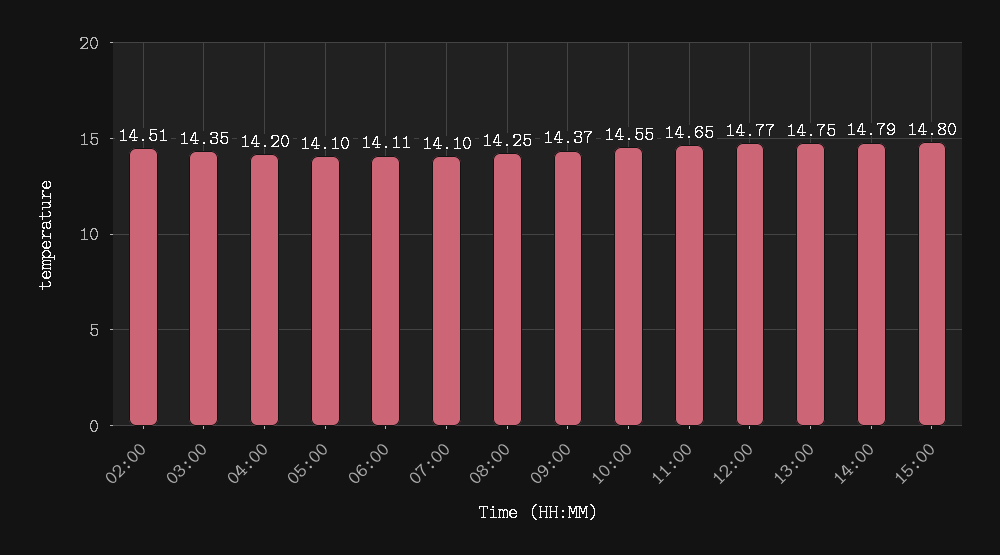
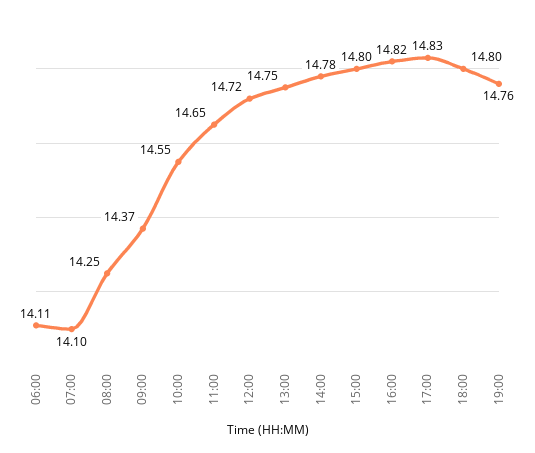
02:00: 14.51 -> none
03:00: 14.35 -> none
04:00: 14.2 -> none
05:00: 14.1 -> none
12:00: 14.77 -> 14.72
14:00: 14.79 -> 14.78
16:00: none -> 14.82
17:00: none -> 14.83
18:00: none -> 14.8
19:00: none -> 14.76

